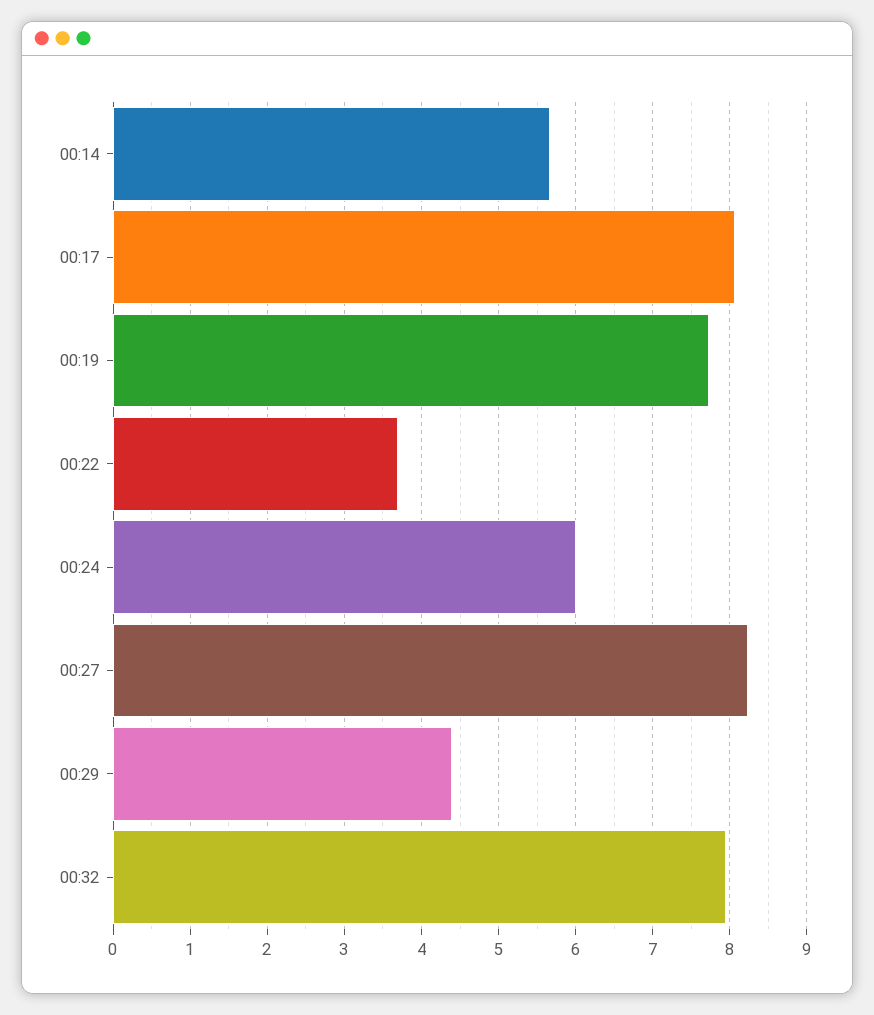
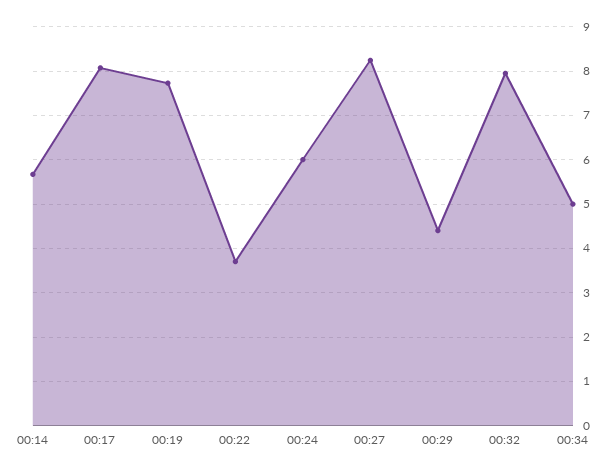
00:34: none -> 5

